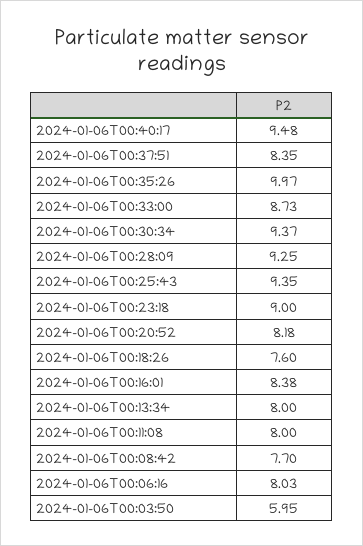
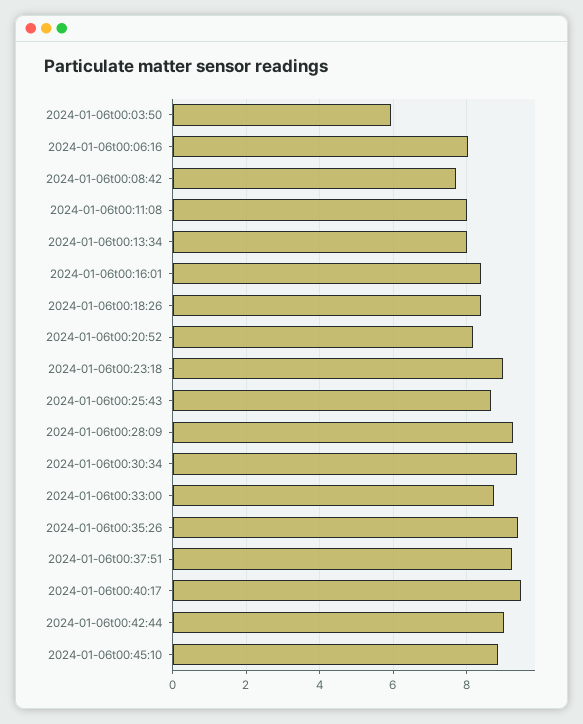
2024-01-06T00:37:51: 8.35 -> 9.2
2024-01-06T00:35:26: 9.97 -> 9.4
2024-01-06T00:25:43: 9.35 -> 8.6
2024-01-06T00:18:26: 7.6 -> 8.4
2024-01-06t00:42:44: none -> 9
2024-01-06t00:45:10: none -> 8.8

